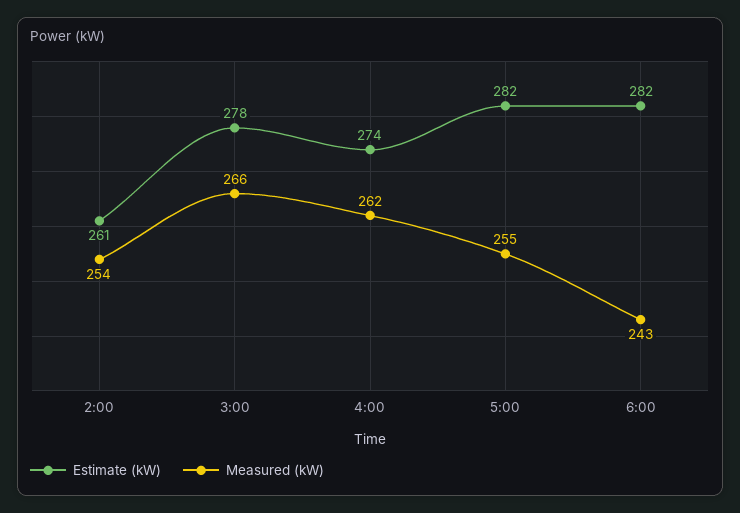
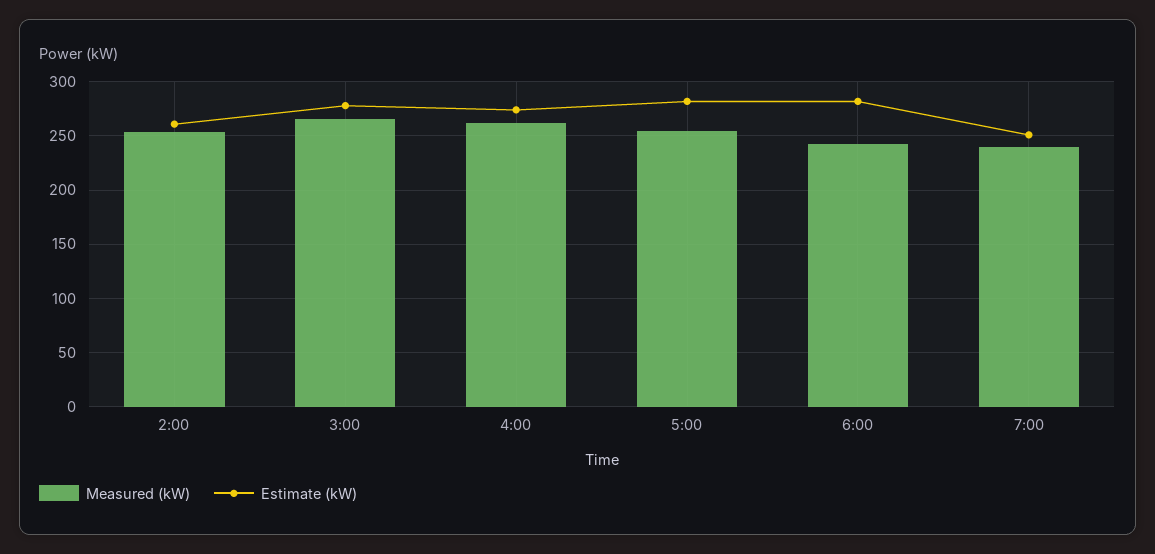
Measured (kW), 7:00: none -> 240
Estimate (kW), 7:00: none -> 250

